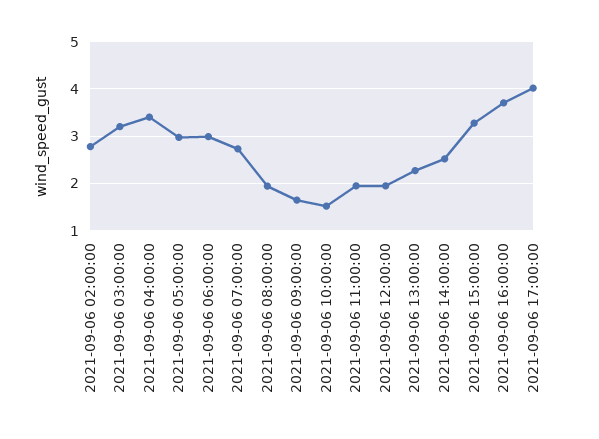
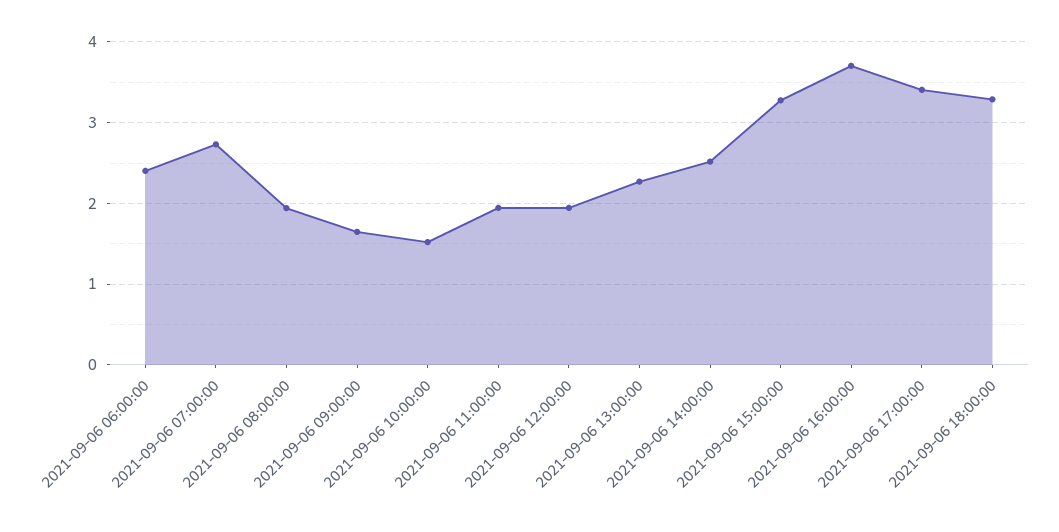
2021-09-06 02:00:00: 2.8 -> none
2021-09-06 03:00:00: 3.2 -> none
2021-09-06 04:00:00: 3.4 -> none
2021-09-06 05:00:00: 3 -> none
2021-09-06 06:00:00: 3 -> 2.4
2021-09-06 17:00:00: 4 -> 3.4
2021-09-06 18:00:00: none -> 3.3

